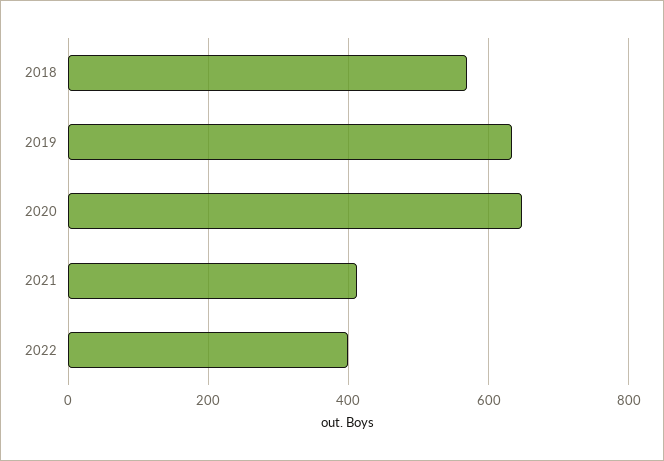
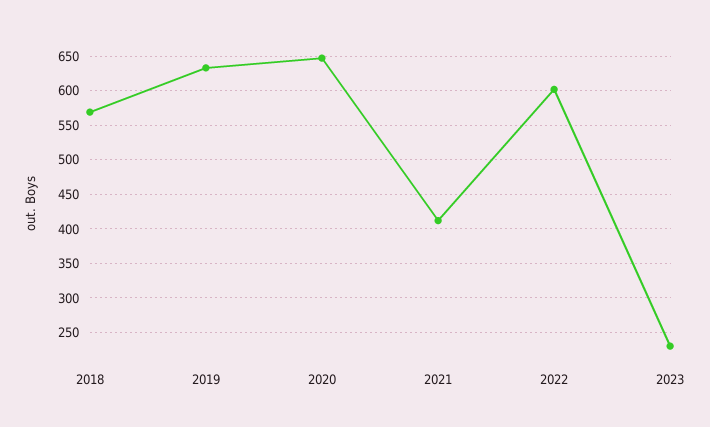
2022: 400 -> 600
2023: none -> 230

